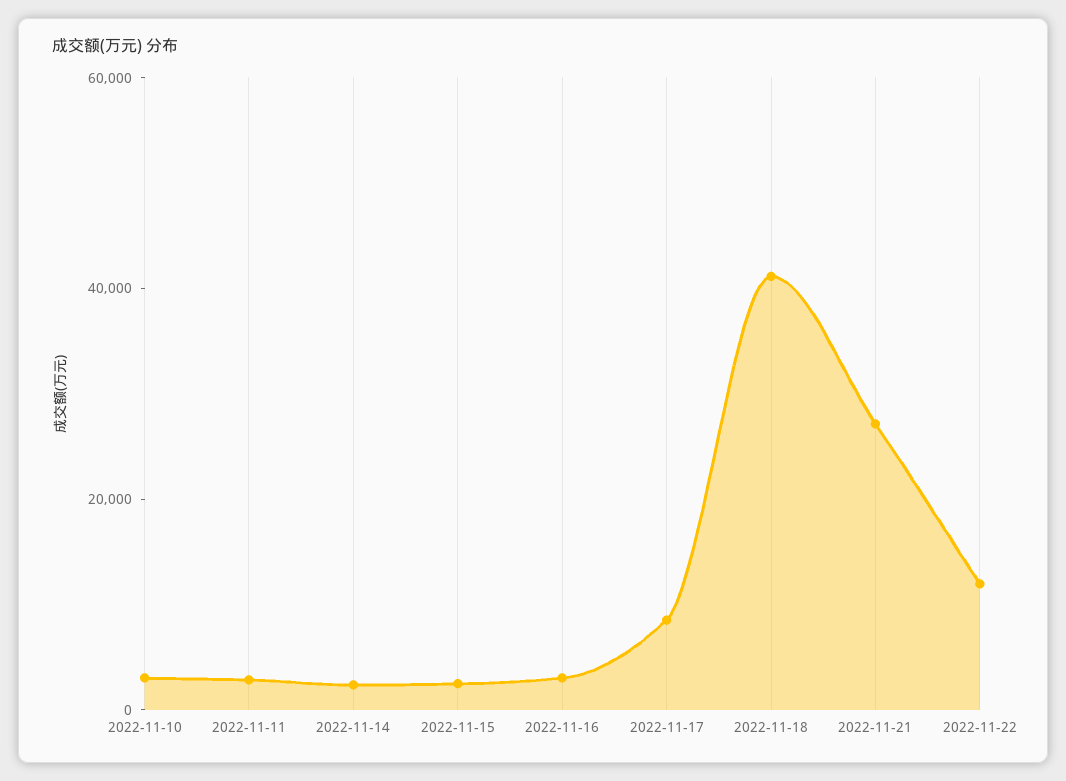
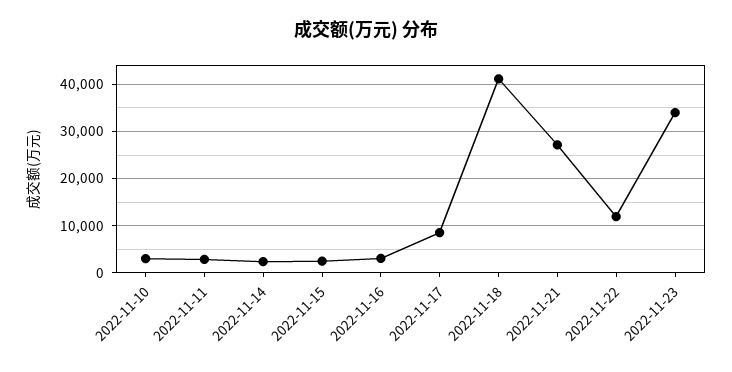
2022-11-23: none -> 34000

